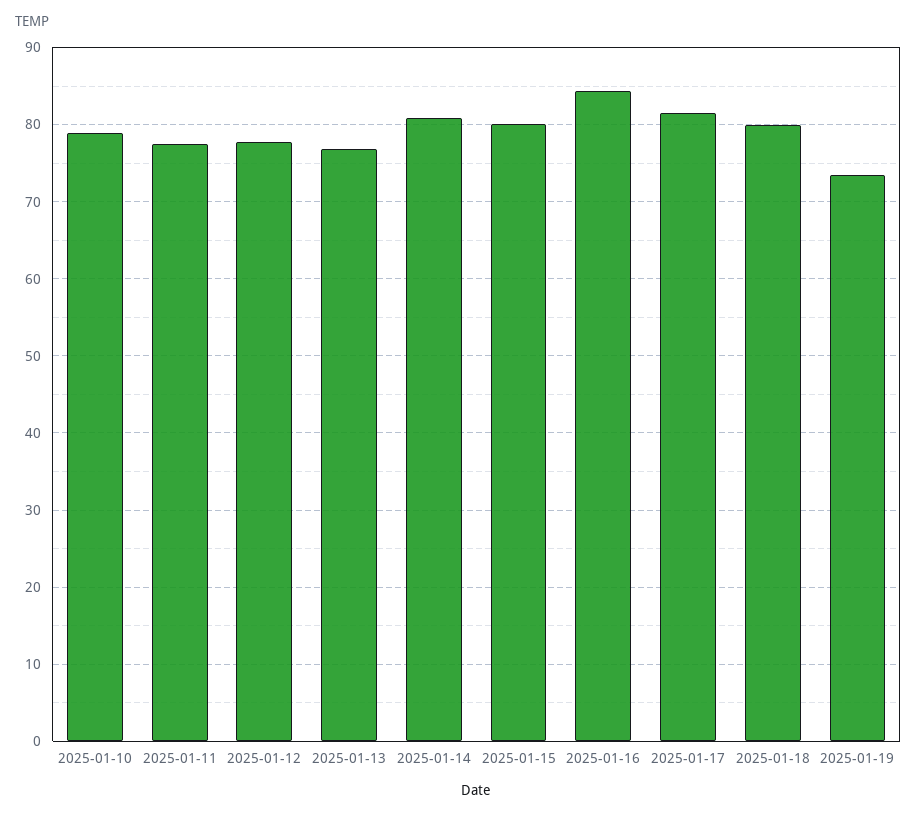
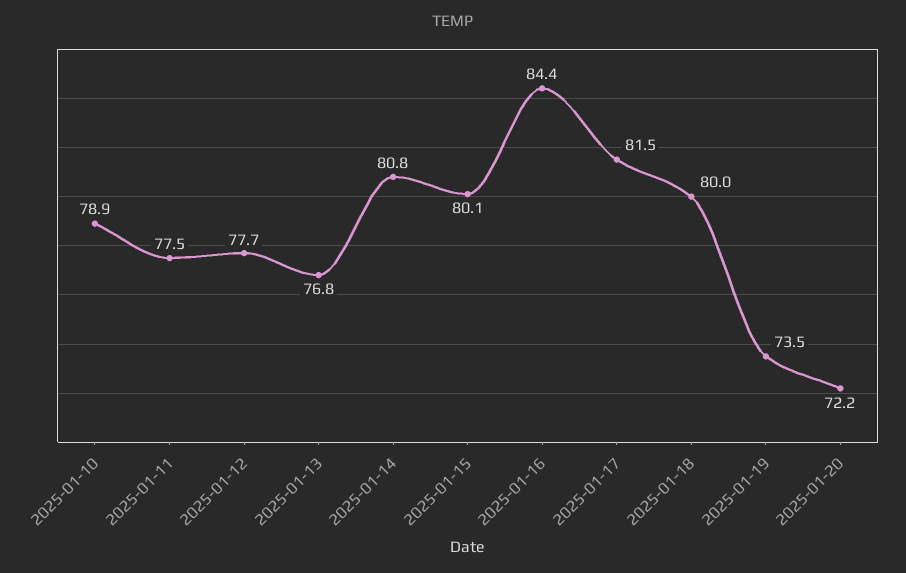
2025-01-20: none -> 72.2

